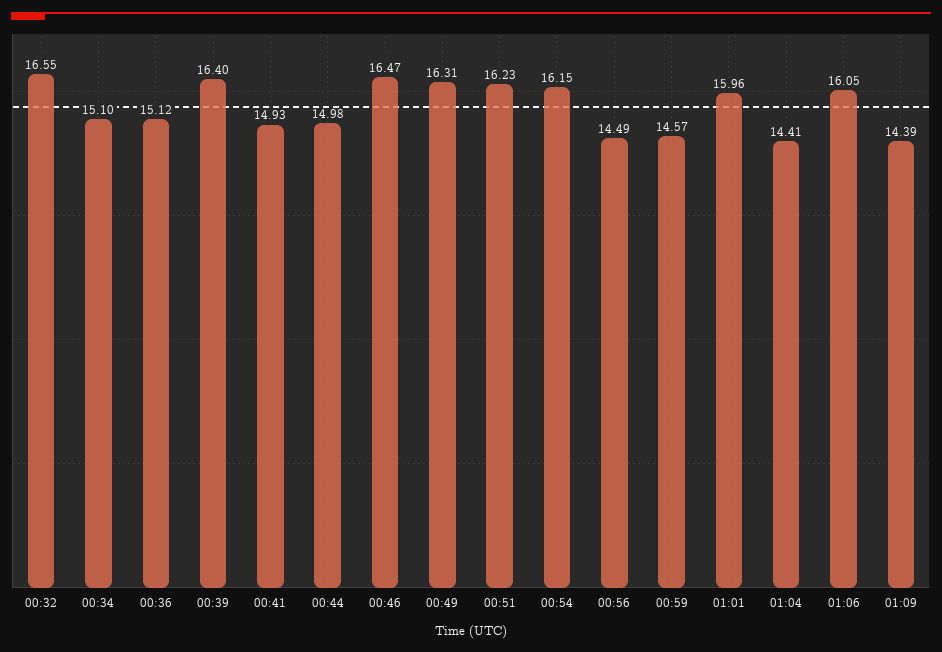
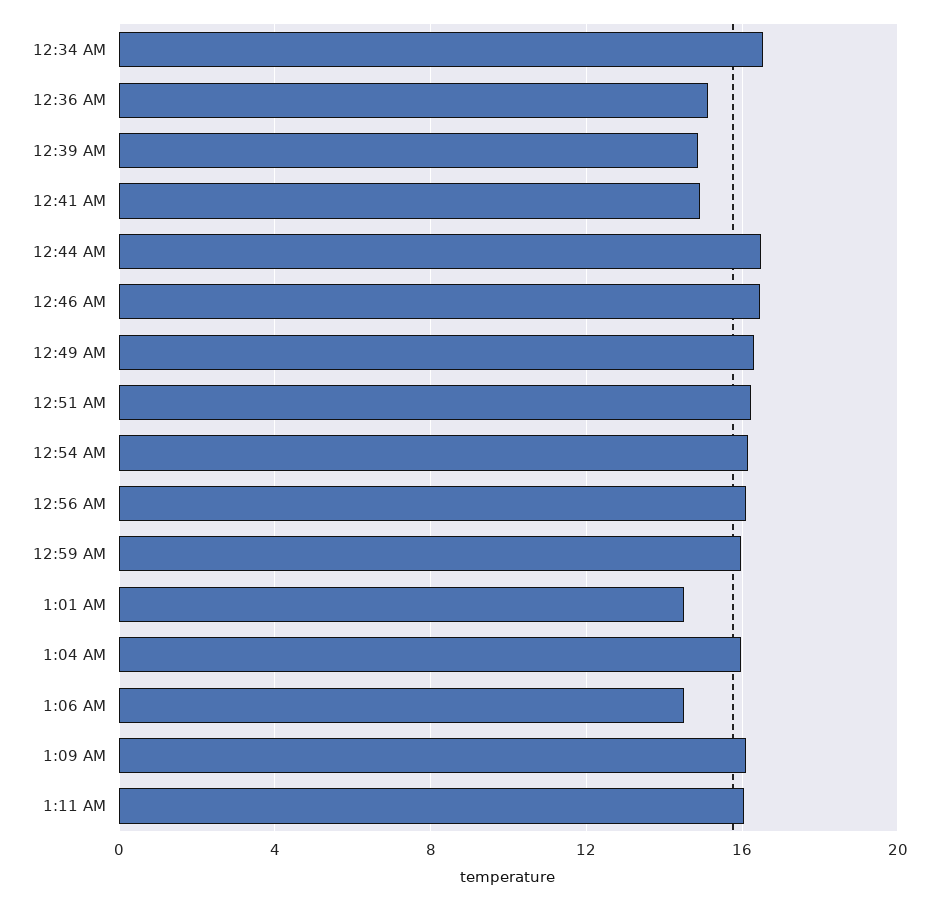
00:32: 16.55 -> none
00:34: 15.1 -> 16.5
00:39: 16.4 -> 15
00:44: 14.98 -> 16.5
00:56: 14.49 -> 16
00:59: 14.57 -> 16
01:01: 15.96 -> 14.5
01:04: 14.41 -> 16
01:06: 16.05 -> 14.5
01:09: 14.39 -> 16
1:11 AM: none -> 16

